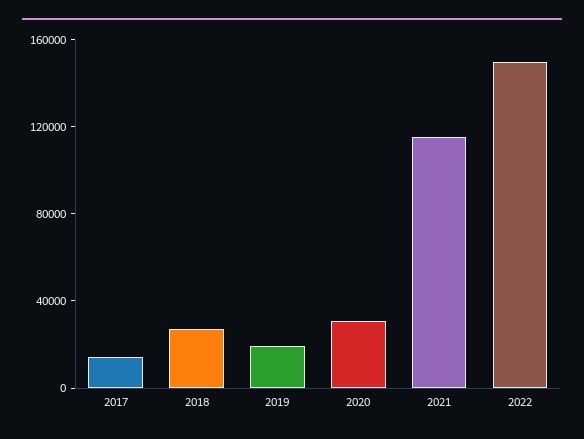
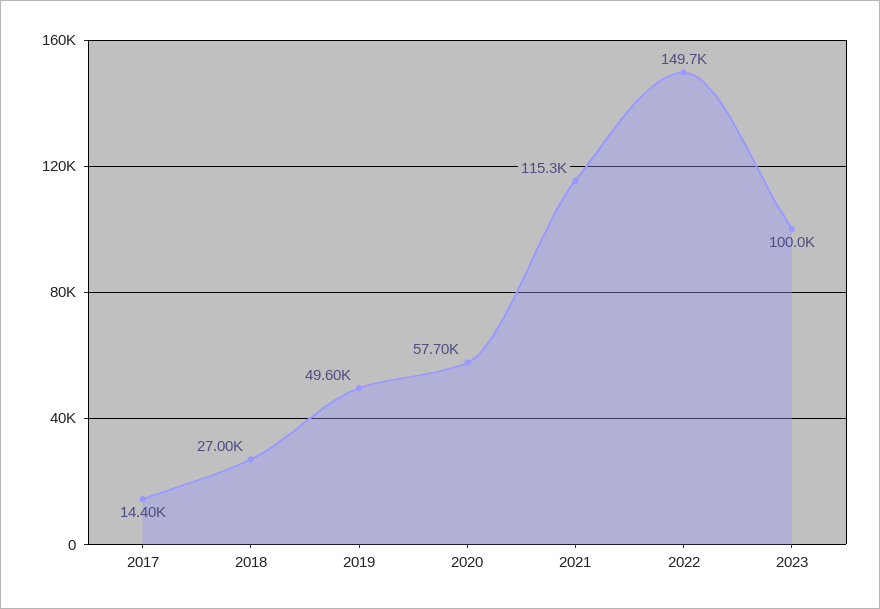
2019: 20000 -> 49600
2020: 30000 -> 57700
2023: none -> 100000

